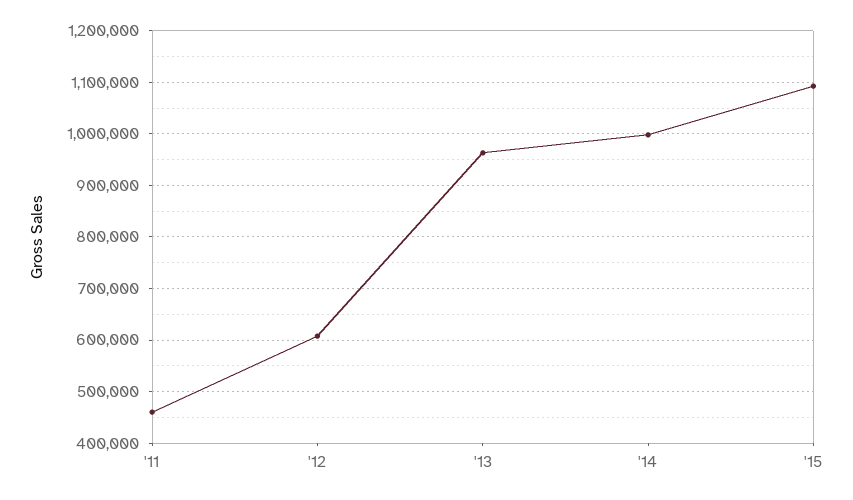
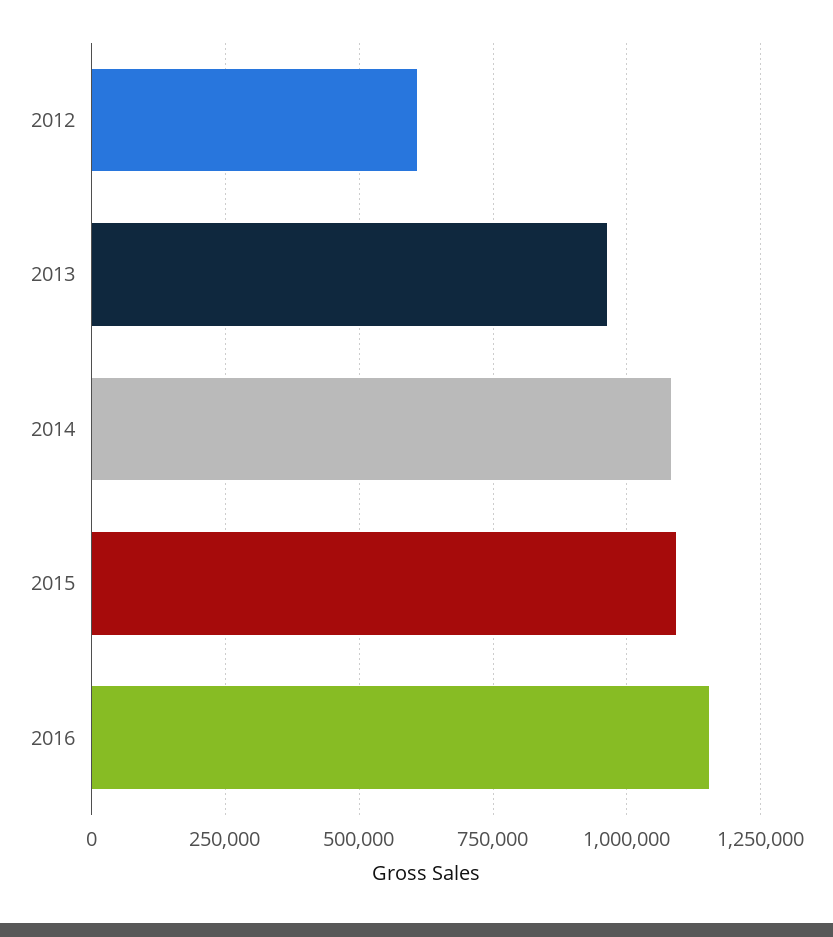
'11: 460000 -> none
'14: 1000000 -> 1075000
2016: none -> 1150000

